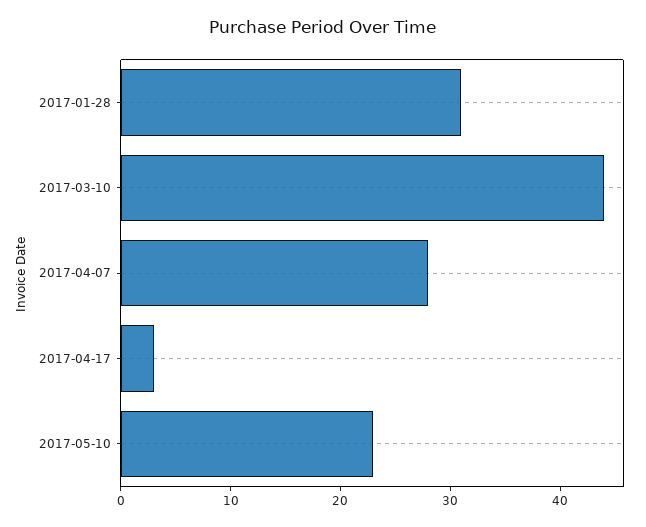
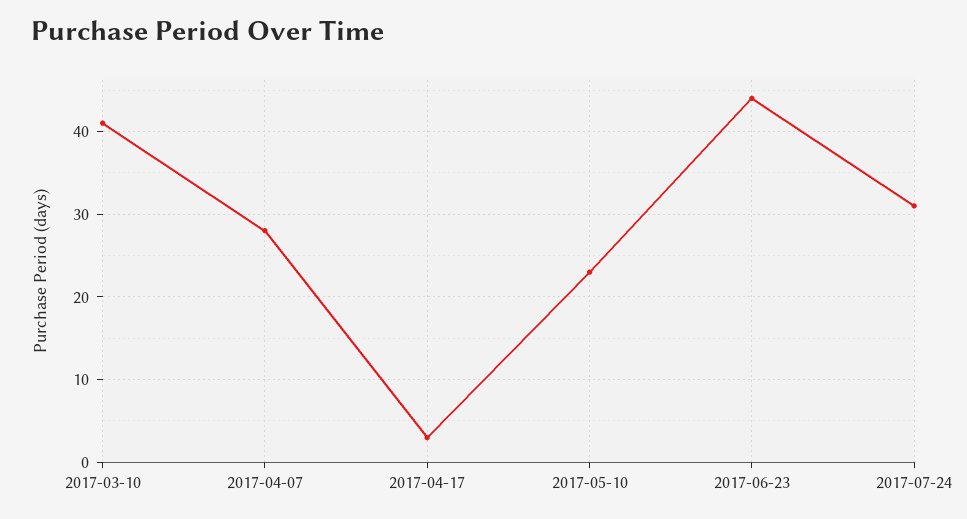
2017-01-28: 31 -> none
2017-03-10: 44 -> 41
2017-06-23: none -> 44
2017-07-24: none -> 31

